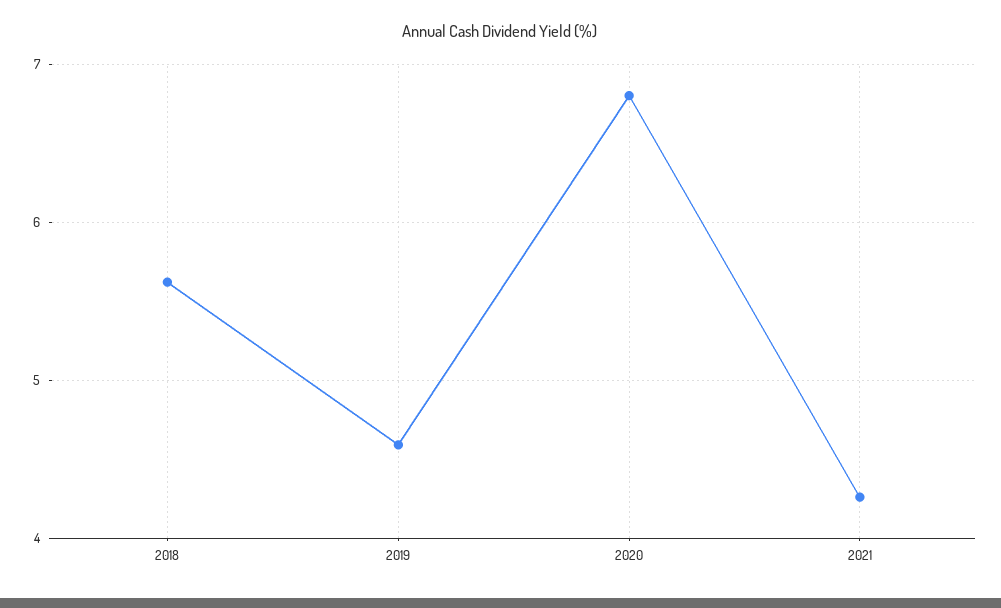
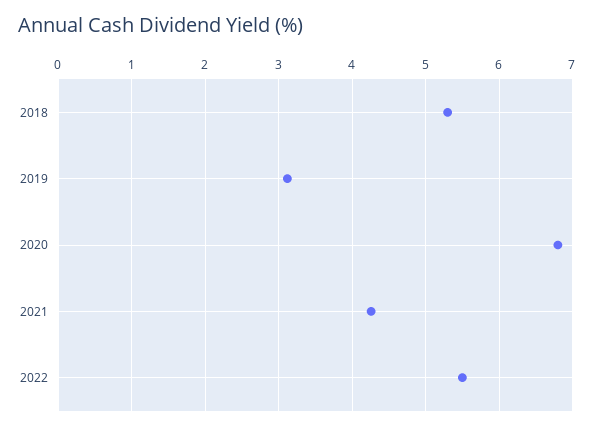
2018: 5.6 -> 5.3
2019: 4.6 -> 3.1
2022: none -> 5.5

